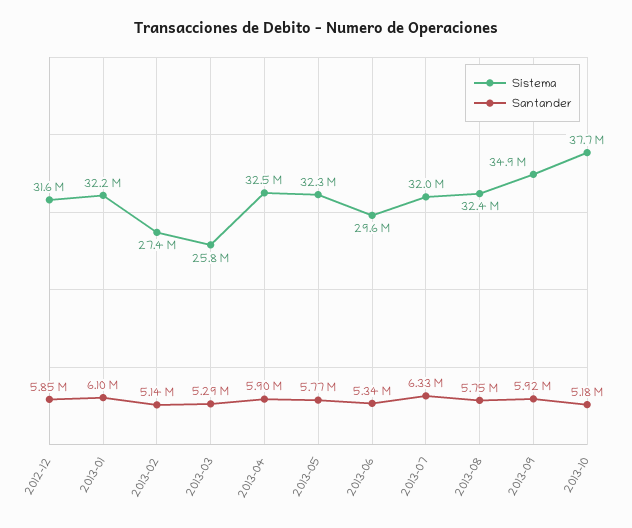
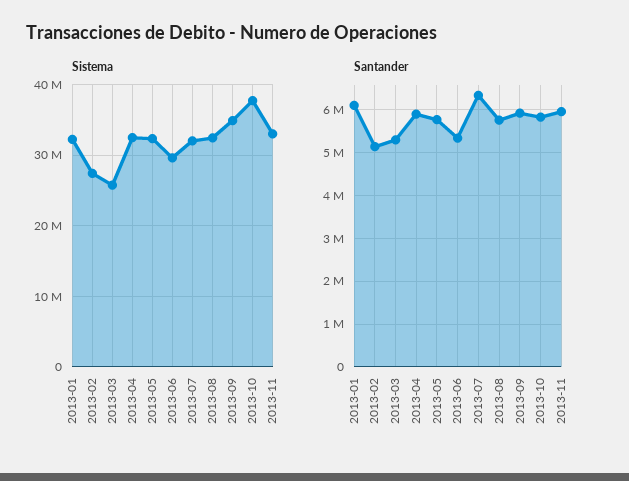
Sistema, 2012-12: 31600000 -> none
Santander, 2012-12: 5850000 -> none
Santander, 2013-10: 5180000 -> 5800000
Sistema, 2013-11: none -> 33000000
Santander, 2013-11: none -> 6000000

